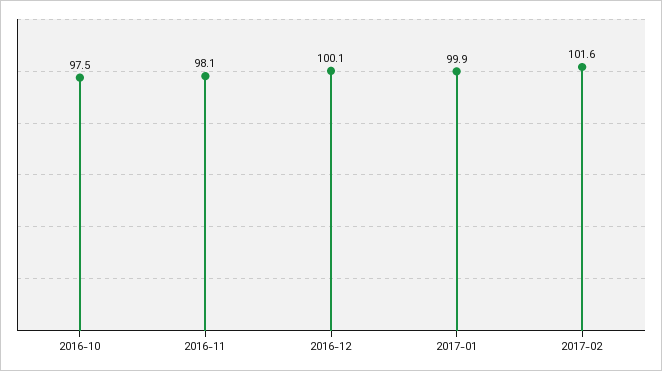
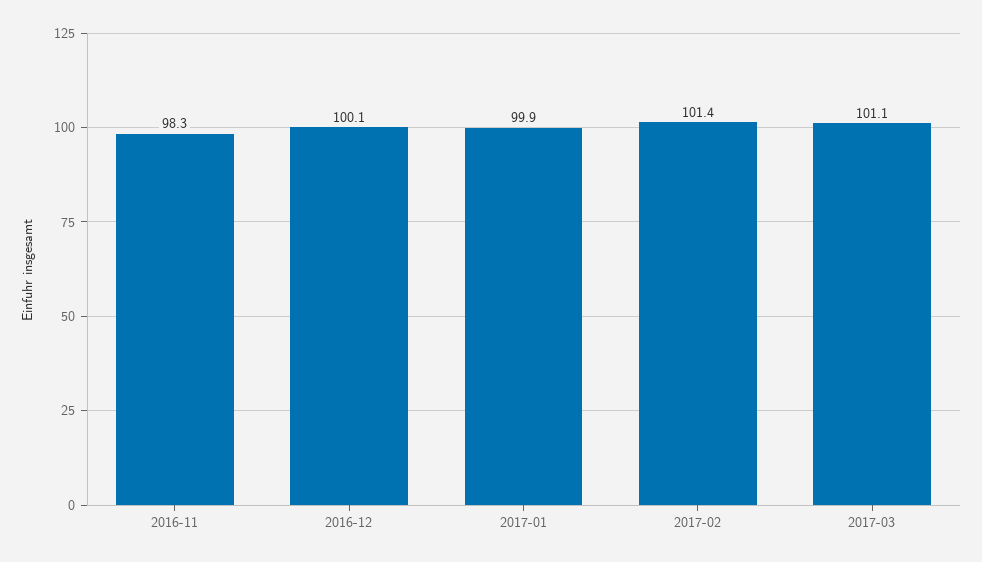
2016-10: 97.5 -> none
2016-11: 98.1 -> 98.3
2017-02: 101.6 -> 101.4
2017-03: none -> 101.1

